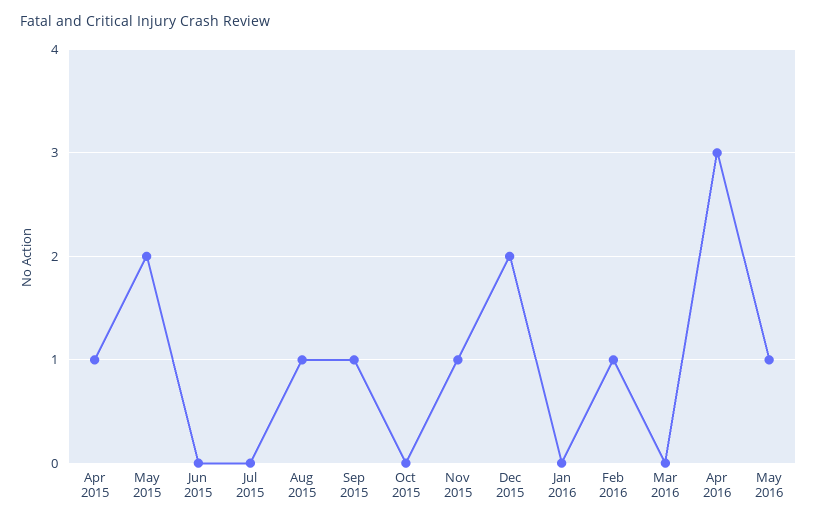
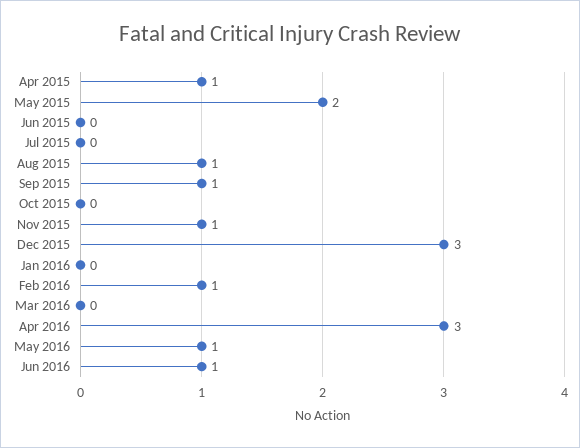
Dec 2015: 2 -> 3
Jun 2016: none -> 1

